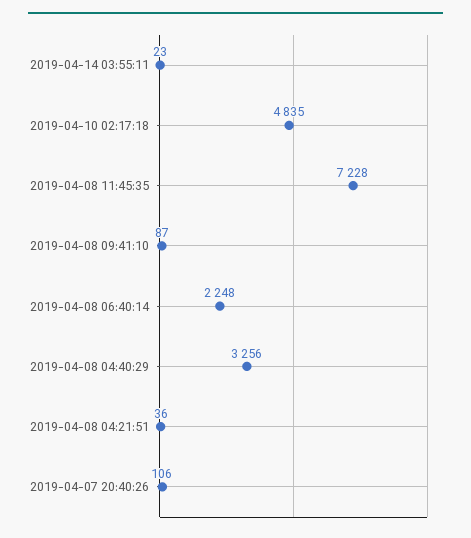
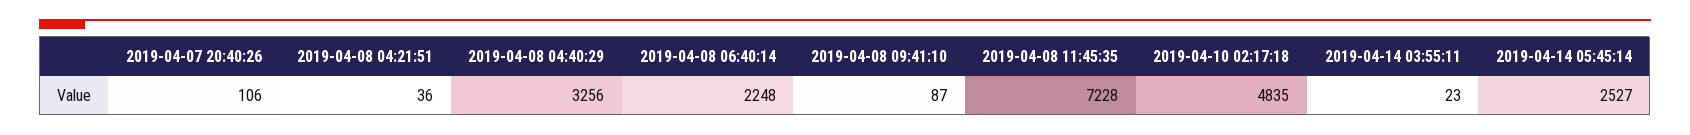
2019-04-14 05:45:14: none -> 2527

